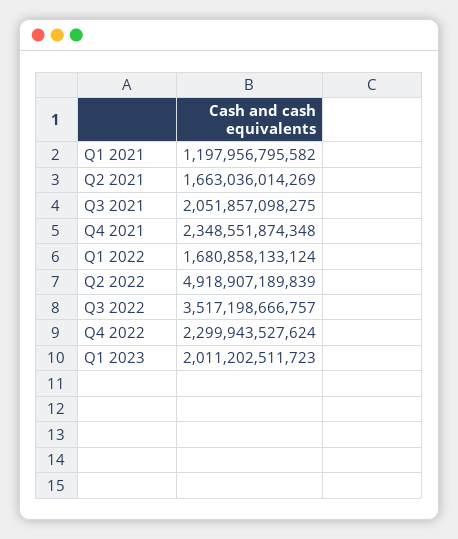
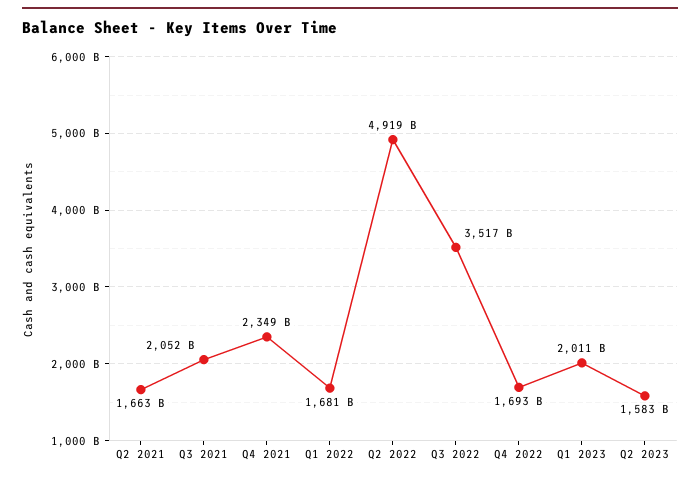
Q1 2021: 1197956795582 -> none
Q4 2022: 2299943527624 -> 1693000000000
Q2 2023: none -> 1583000000000

